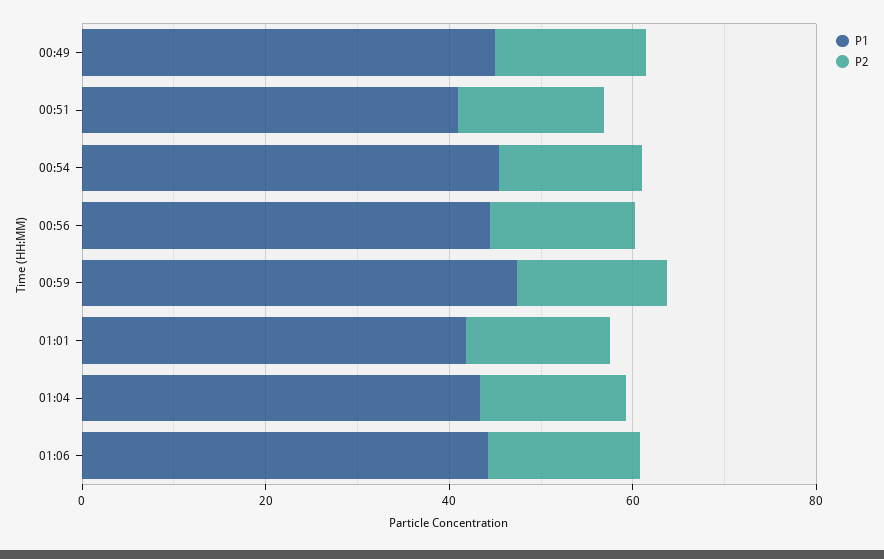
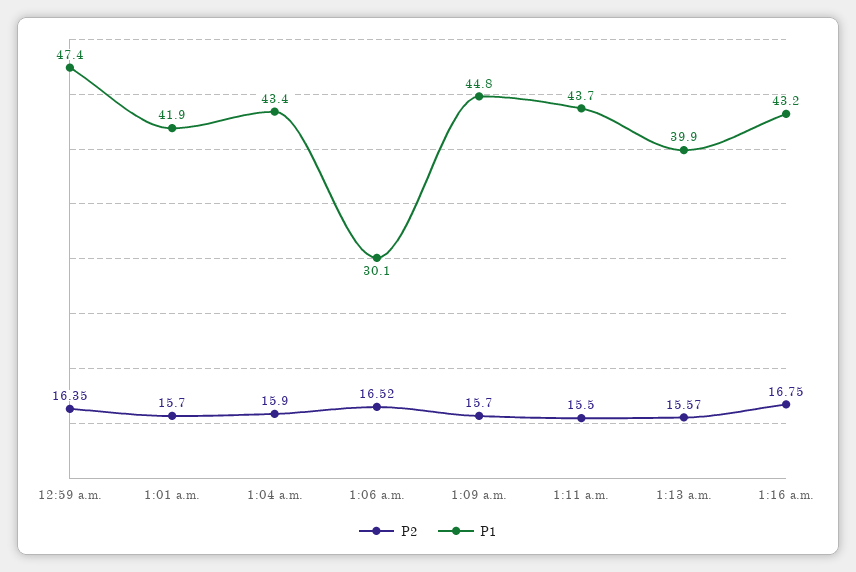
P1, 00:49: 45 -> none
P2, 00:49: 15 -> none
P1, 00:51: 40 -> none
P2, 00:51: 15 -> none
P1, 00:54: 45 -> none
P2, 00:54: 15 -> none
P1, 00:56: 45 -> none
P2, 00:56: 15 -> none
P1, 01:06: 45 -> 30.1
P2, 1:09 a.m.: none -> 15.7
P1, 1:09 a.m.: none -> 44.8
P2, 1:11 a.m.: none -> 15.5
P1, 1:11 a.m.: none -> 43.7
P2, 1:13 a.m.: none -> 15.57
P1, 1:13 a.m.: none -> 39.9
P2, 1:16 a.m.: none -> 16.75
P1, 1:16 a.m.: none -> 43.2

